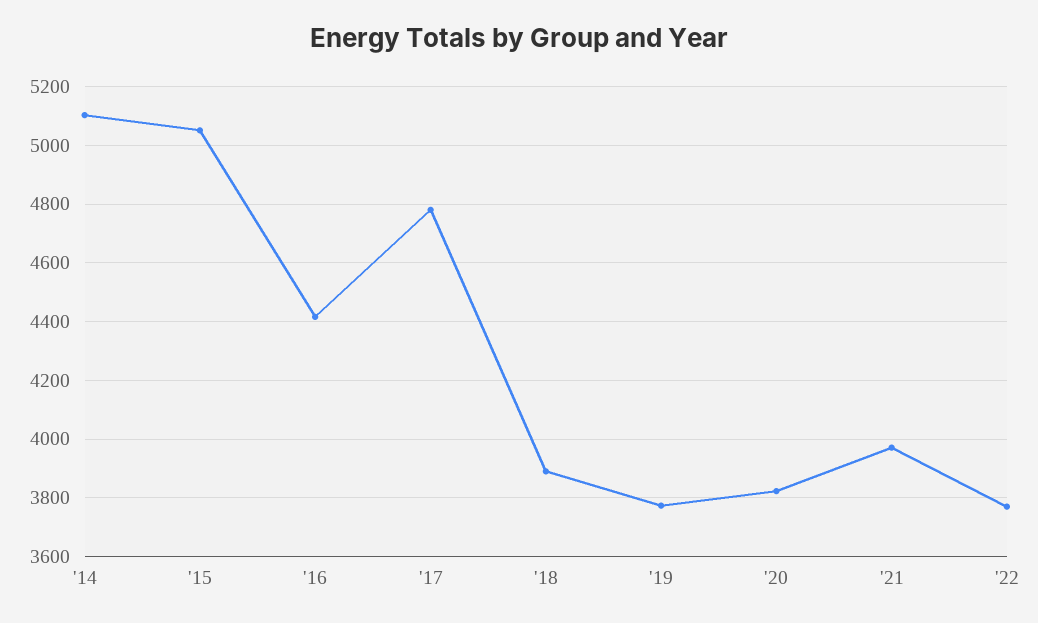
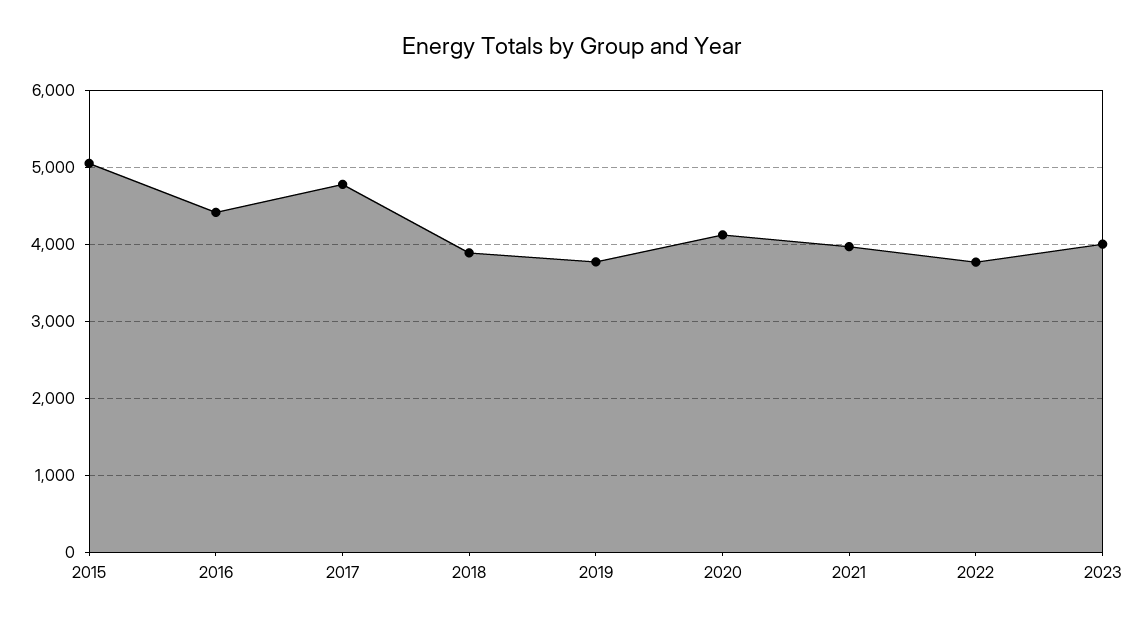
'14: 5100 -> none
'20: 3825 -> 4100
2023: none -> 4000

